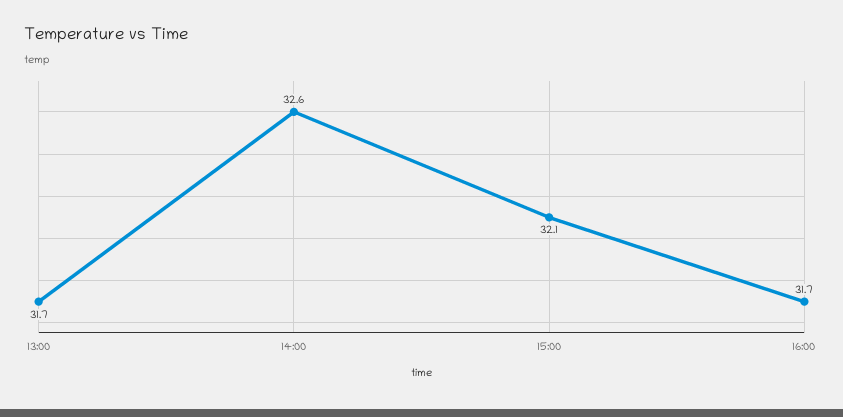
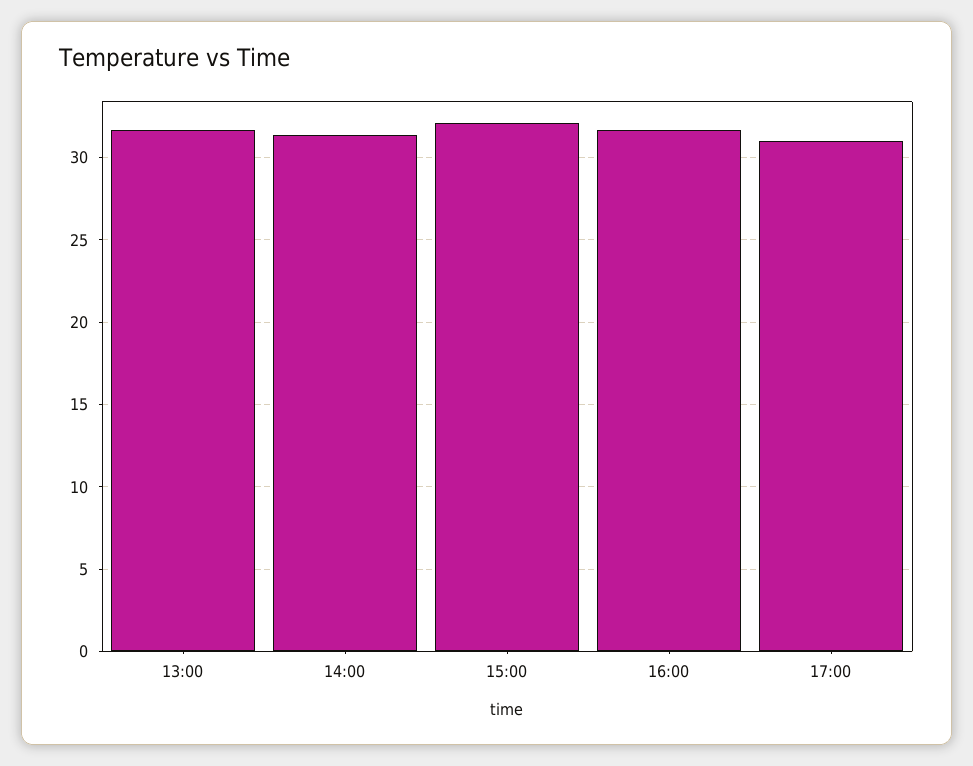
14:00: 32.6 -> 31.5
17:00: none -> 31

